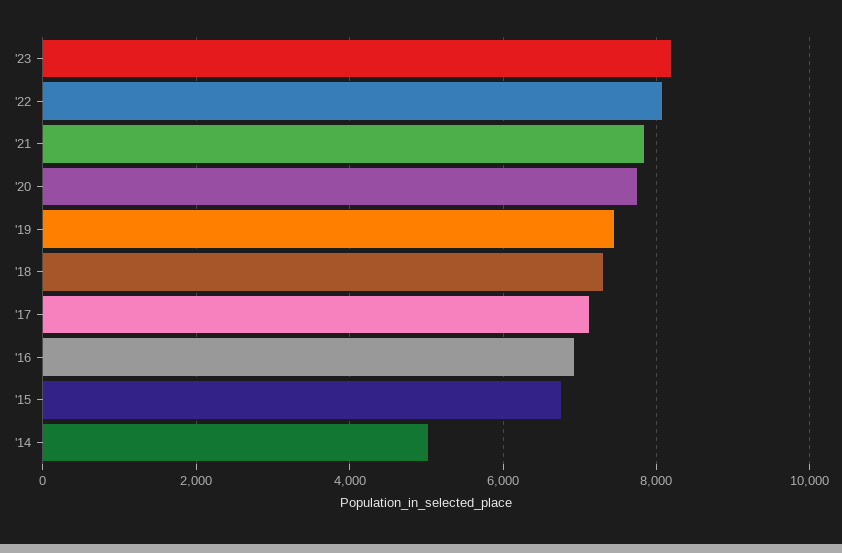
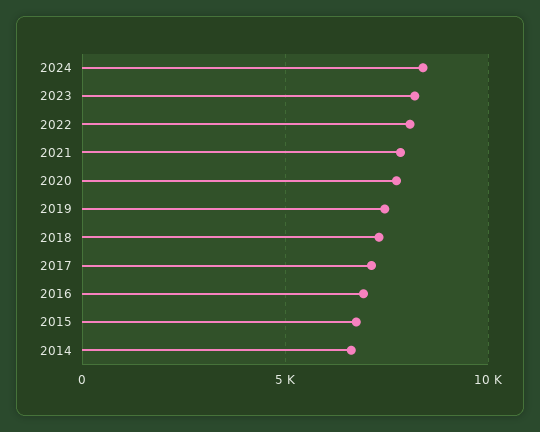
'14: 5000 -> 6500
2024: none -> 8500

